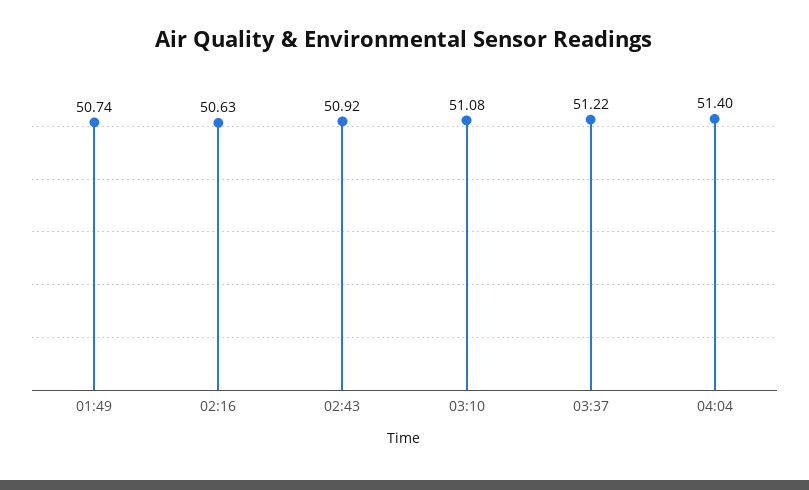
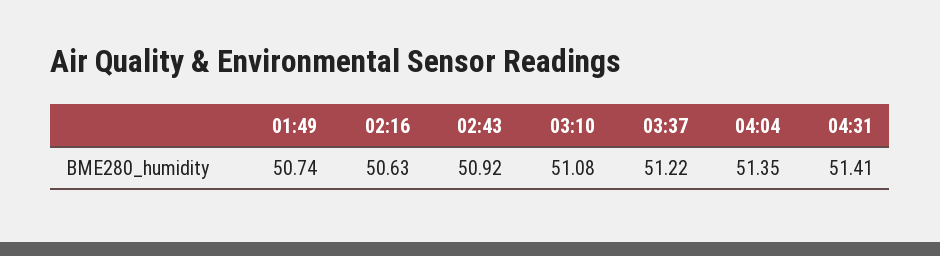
04:04: 51.4 -> 51.35
04:31: none -> 51.41

